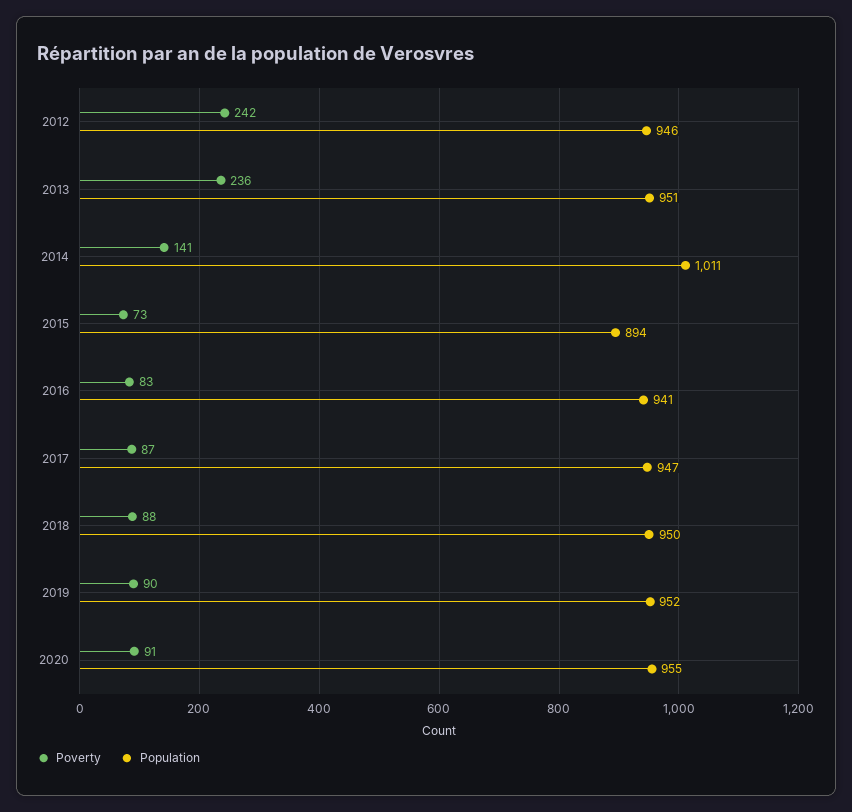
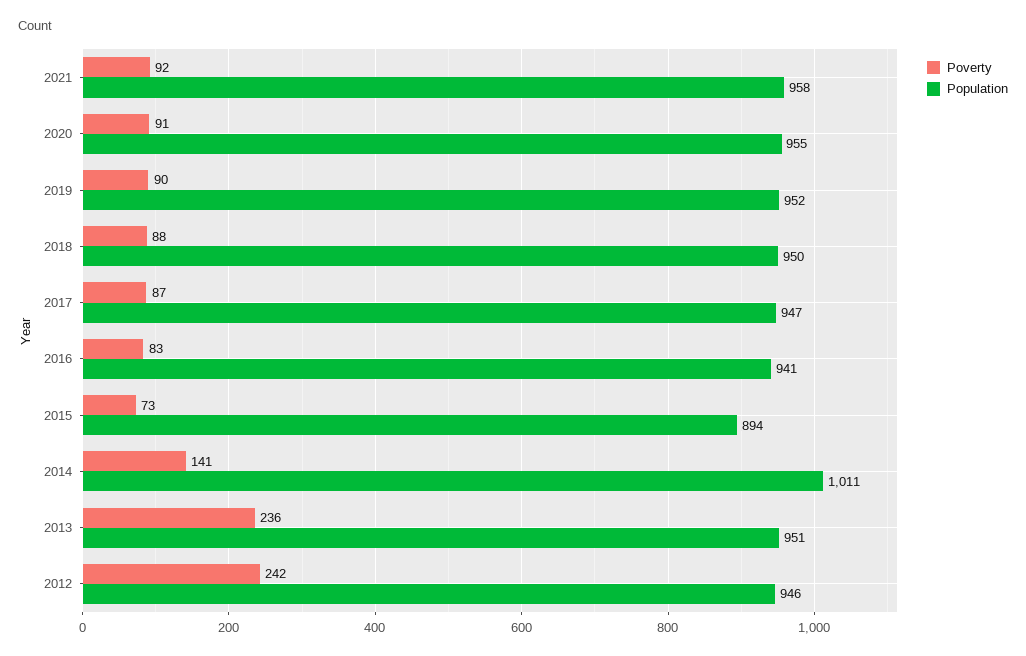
Poverty, 2021: none -> 92
Population, 2021: none -> 958

